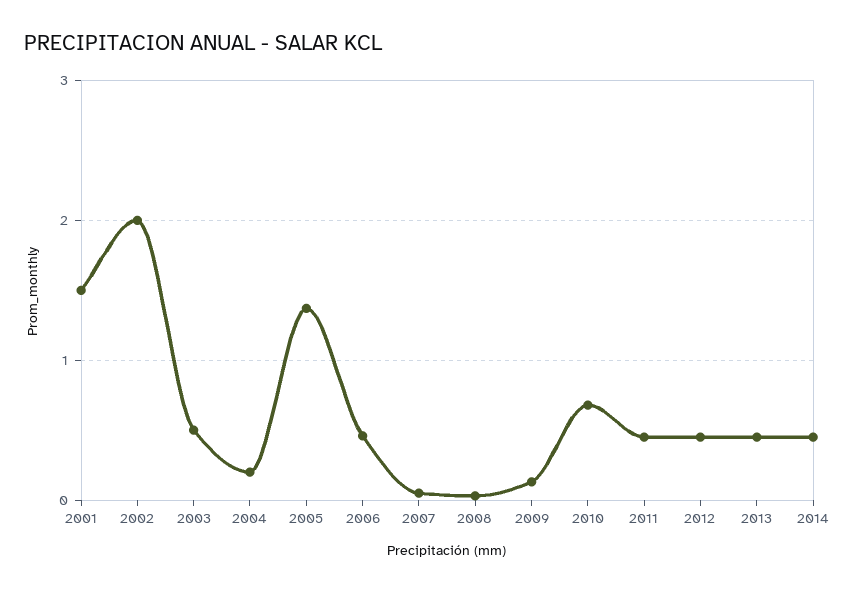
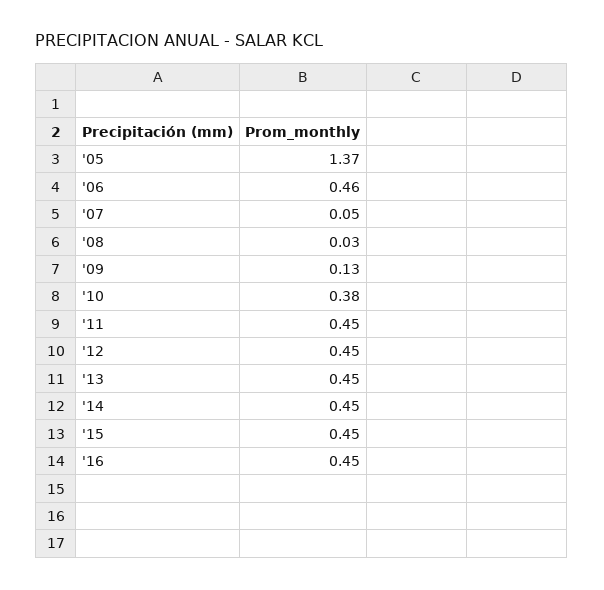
2001: 1.5 -> none
2002: 2 -> none
2003: 0.5 -> none
2004: 0.2 -> none
2010: 0.7 -> 0.38
'15: none -> 0.45
'16: none -> 0.45

